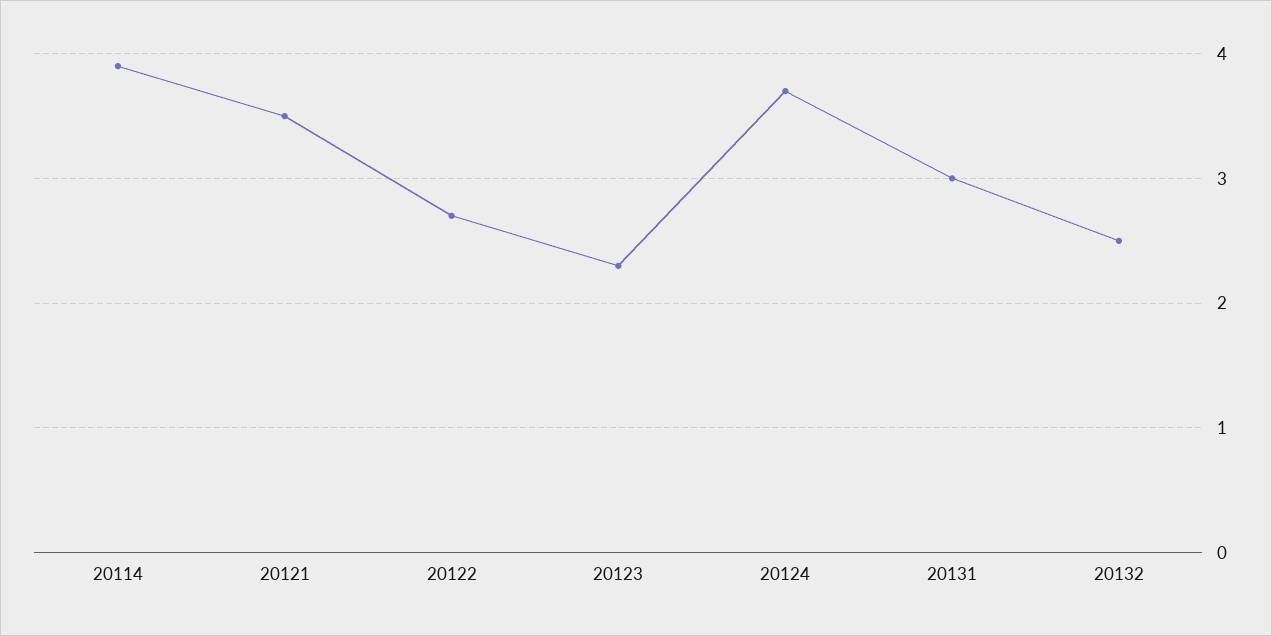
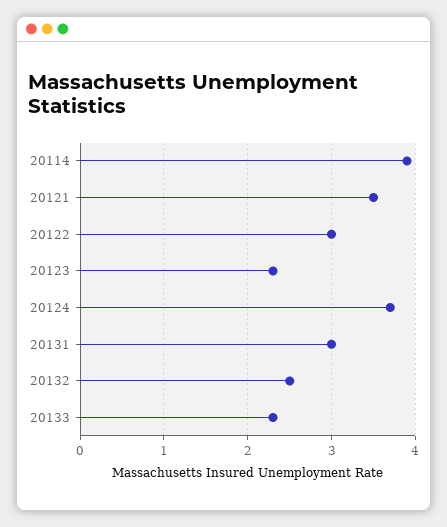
20122: 2.7 -> 3
20133: none -> 2.3

